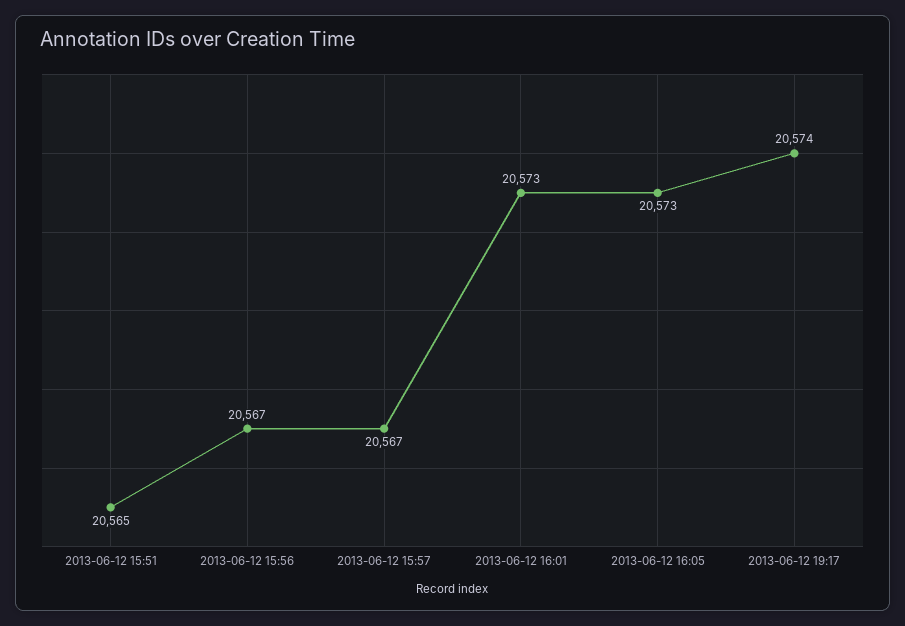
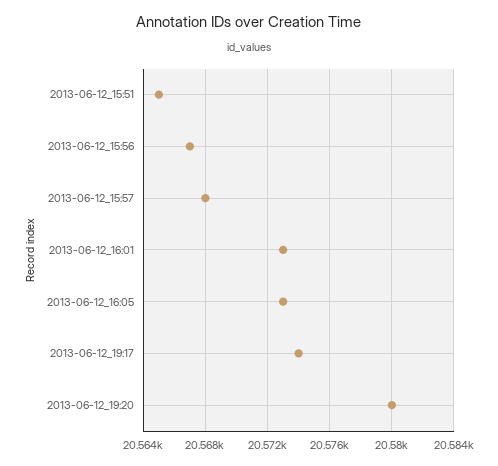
2013-06-12 15:57: 20567 -> 20568
2013-06-12_19:20: none -> 20580

